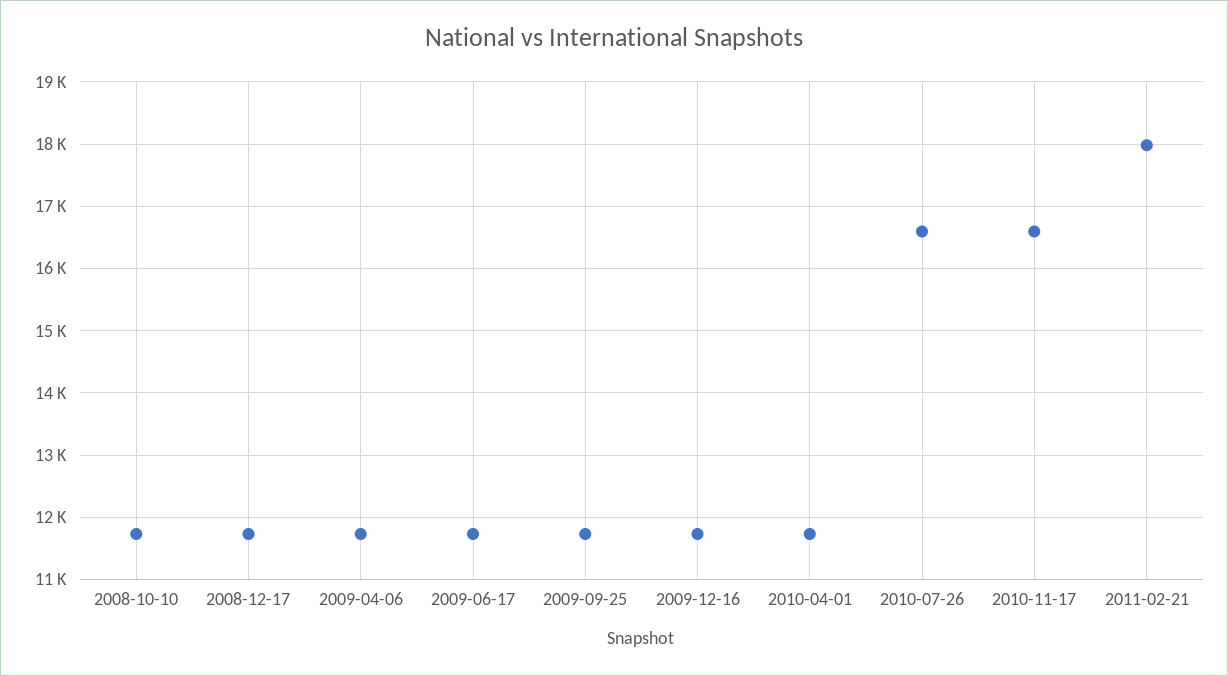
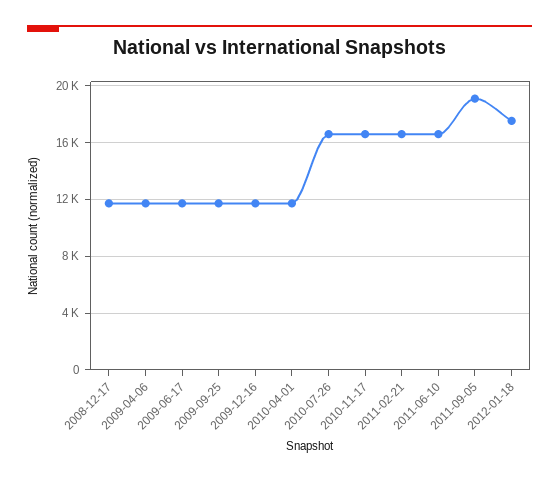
2008-10-10: 11700 -> none
2011-02-21: 18000 -> 16500
2011-06-10: none -> 16500
2011-09-05: none -> 19000
2012-01-18: none -> 17500

